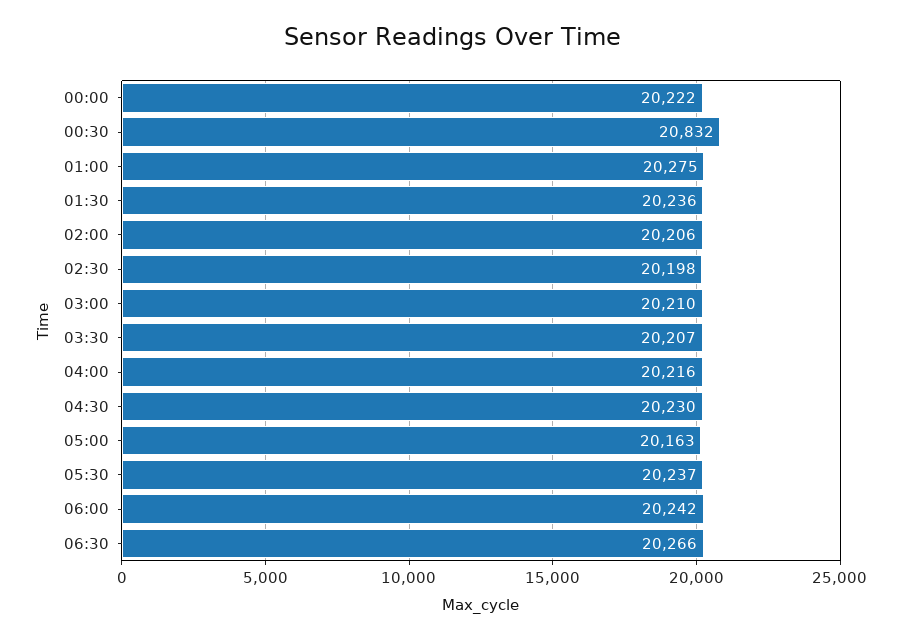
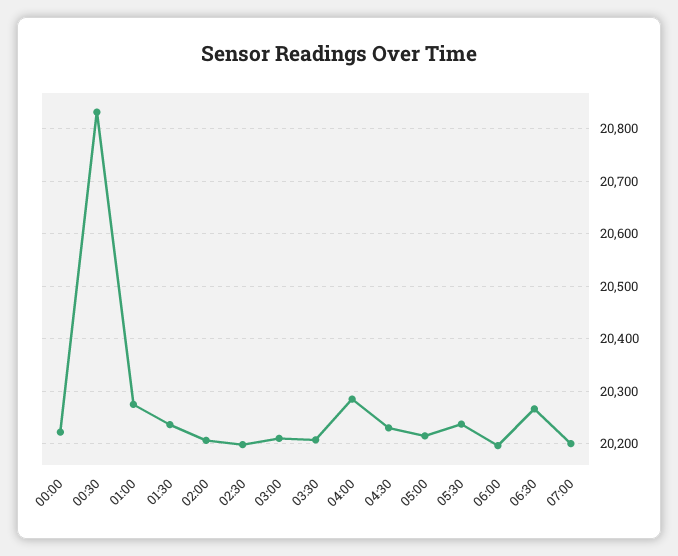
04:00: 20216 -> 20280
05:00: 20163 -> 20220
06:00: 20242 -> 20200
07:00: none -> 20200

